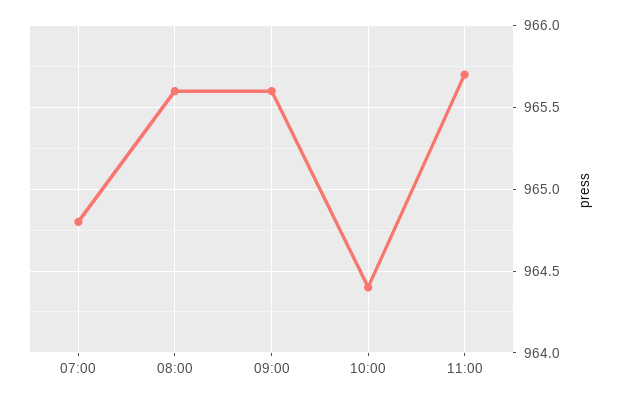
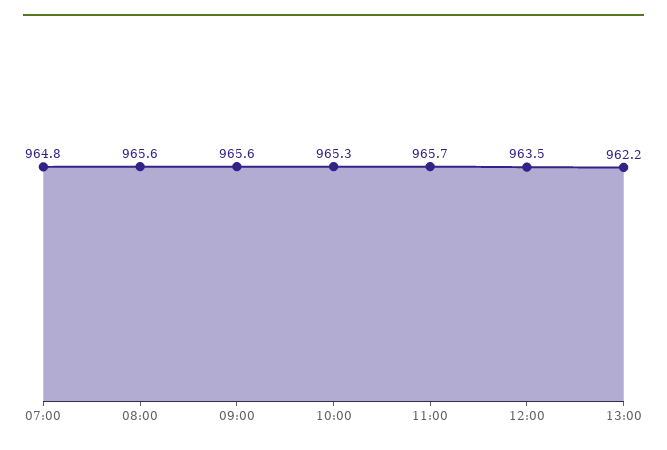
10:00: 964.4 -> 965.3
12:00: none -> 963.5
13:00: none -> 962.2

